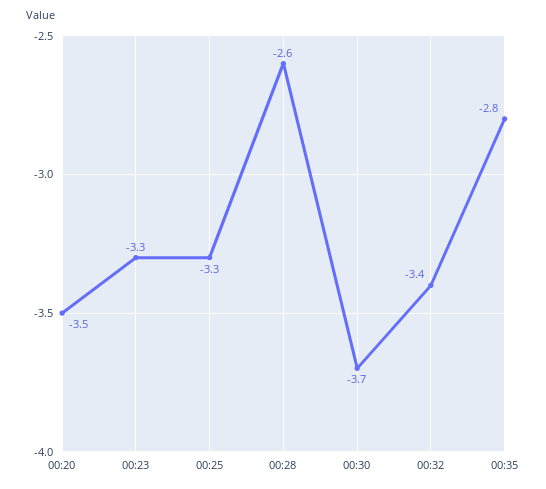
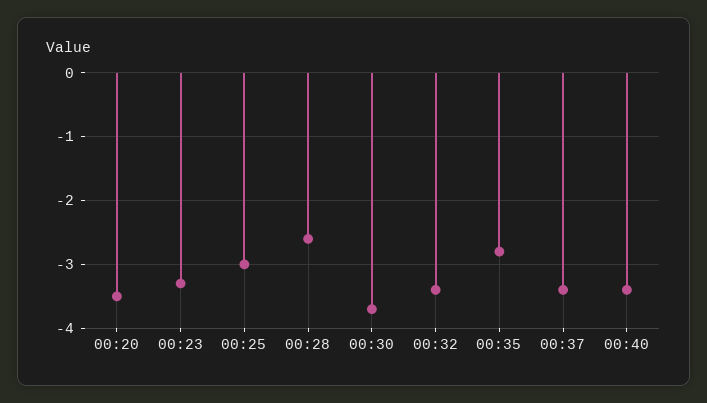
00:25: -3.3 -> -3
00:37: none -> -3.4
00:40: none -> -3.4

